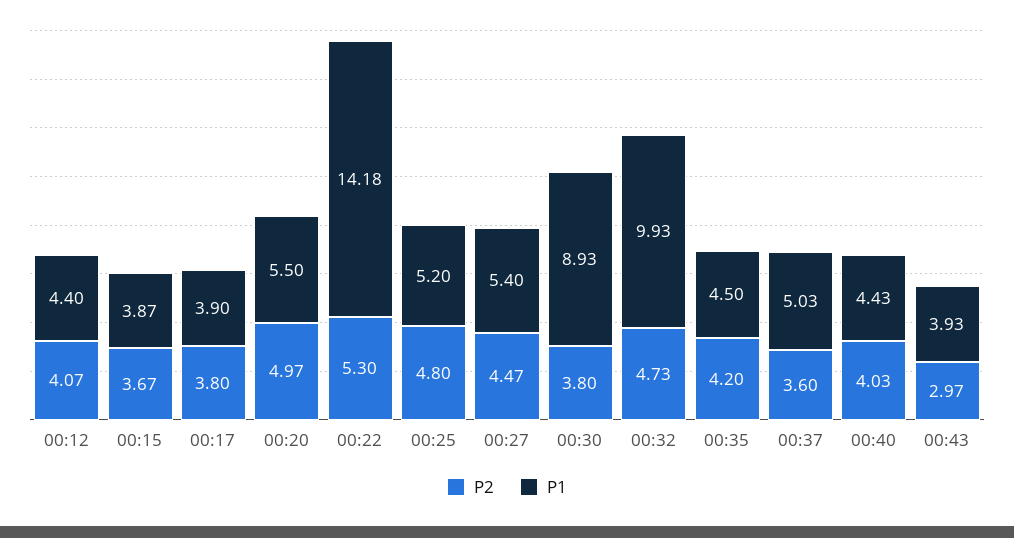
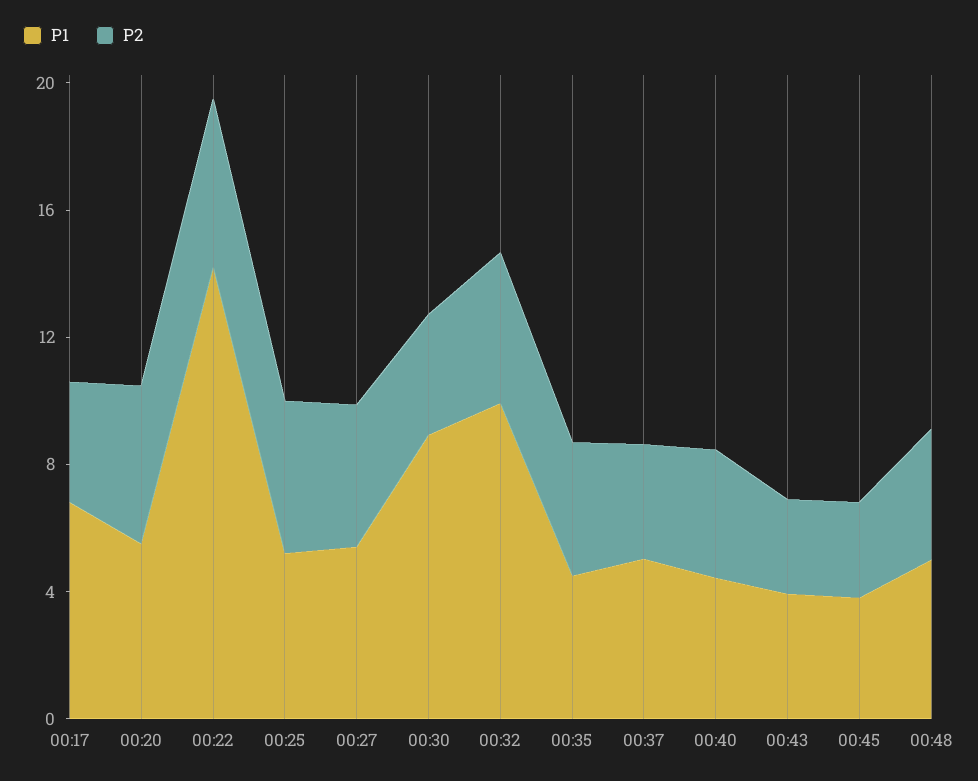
P2, 00:12: 4.07 -> none
P1, 00:12: 4.4 -> none
P2, 00:15: 3.67 -> none
P1, 00:15: 3.87 -> none
P1, 00:17: 3.9 -> 7
P1, 00:45: none -> 4
P2, 00:45: none -> 3
P1, 00:48: none -> 5
P2, 00:48: none -> 4

